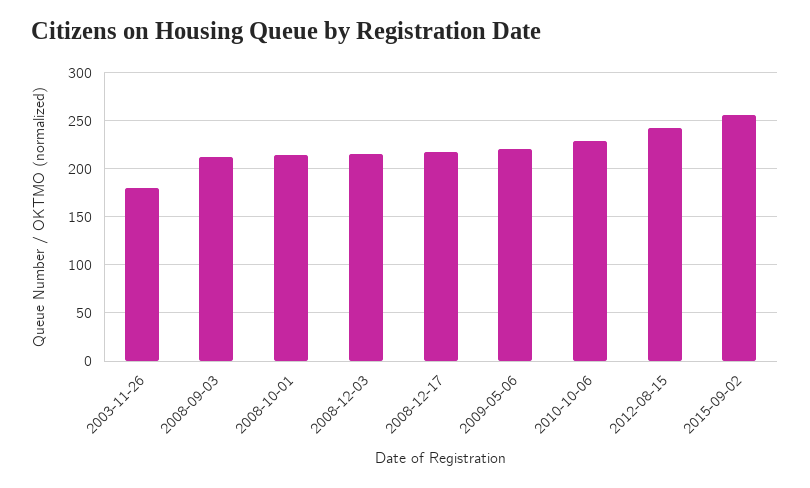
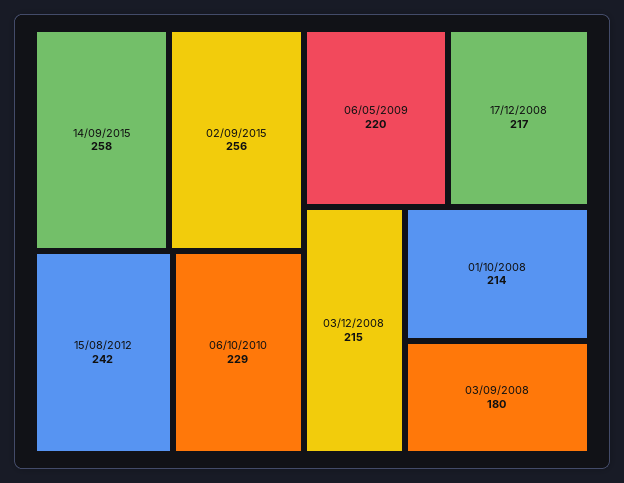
2003-11-26: 180 -> none
2008-09-03: 210 -> 180
14/09/2015: none -> 258

